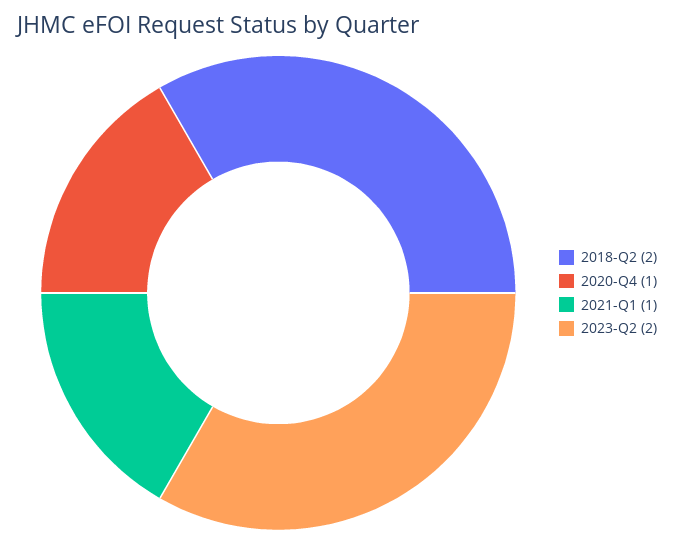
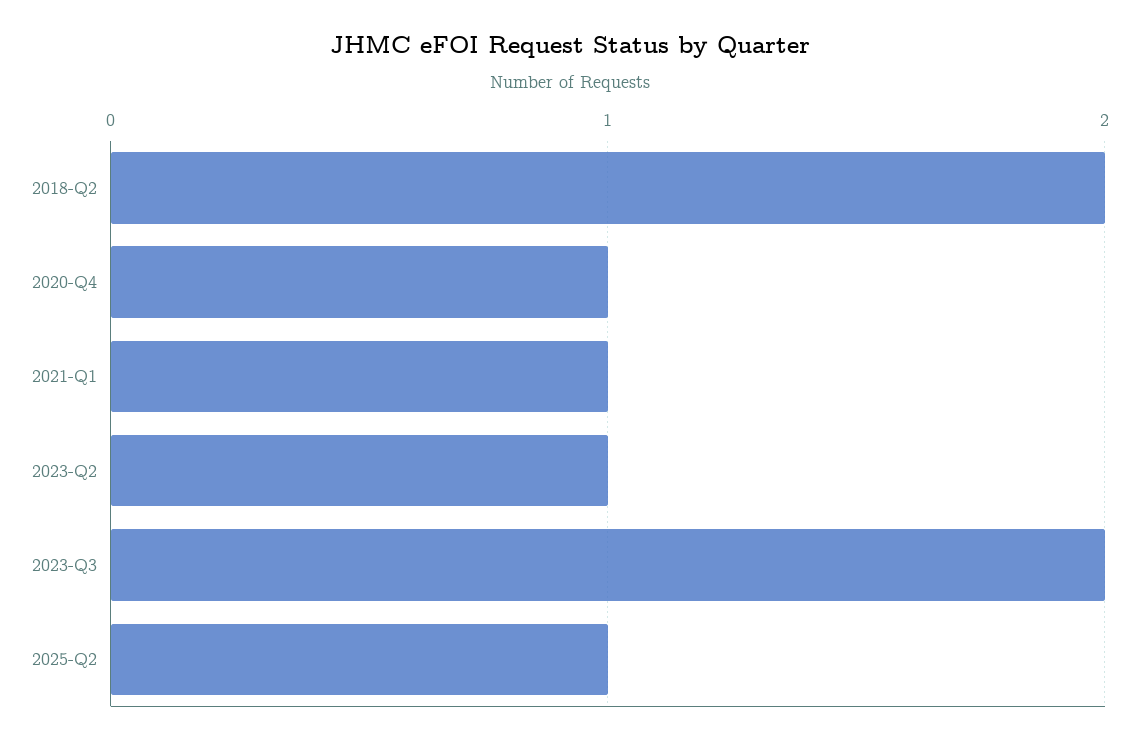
2023-Q2: 2 -> 1
2023-Q3: none -> 2
2025-Q2: none -> 1

